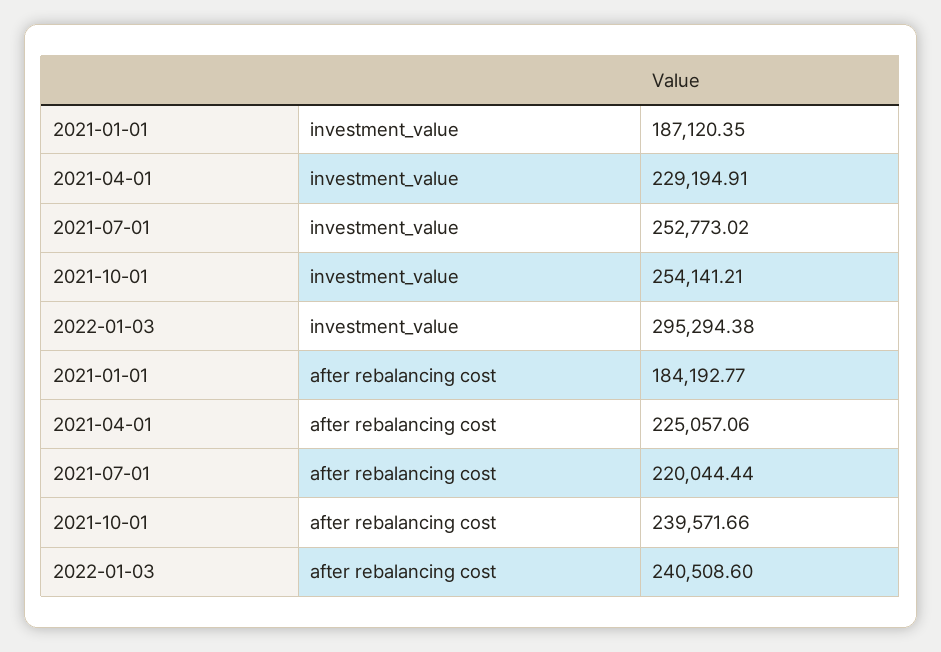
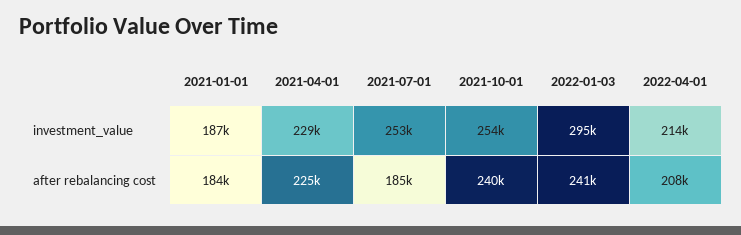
2021-07-01, after rebalancing cost: 220044.44 -> 185000
2022-04-01, investment_value: none -> 214000
2022-04-01, after rebalancing cost: none -> 208000

